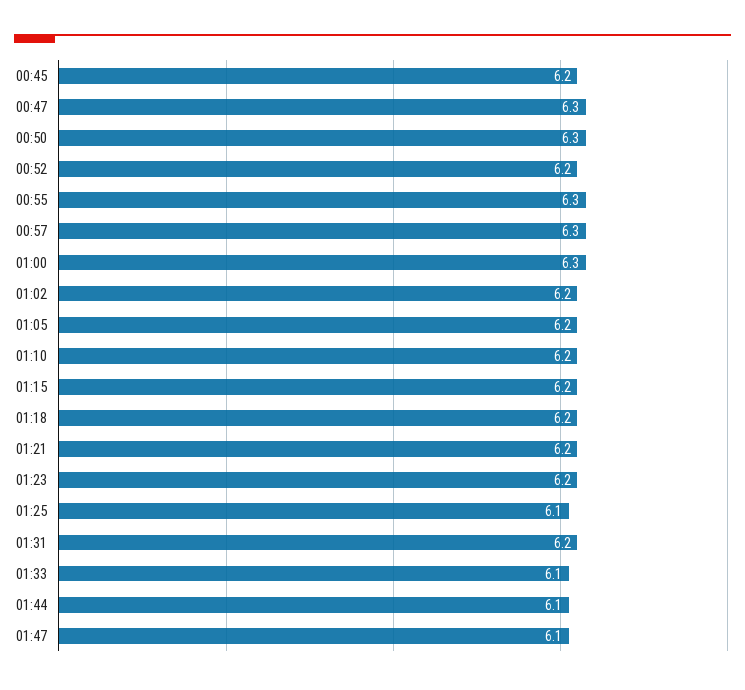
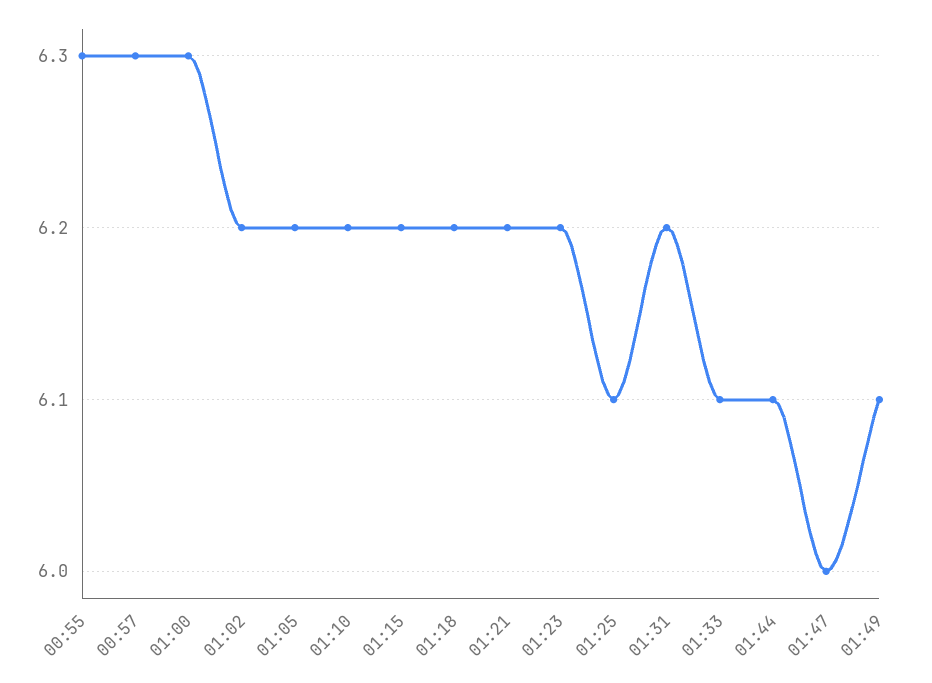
00:45: 6.2 -> none
00:47: 6.3 -> none
00:50: 6.3 -> none
00:52: 6.2 -> none
01:47: 6.1 -> 6
01:49: none -> 6.1

